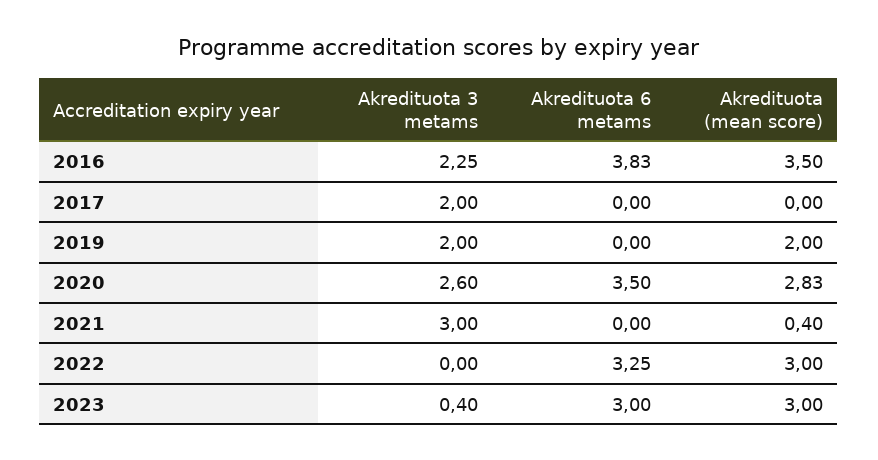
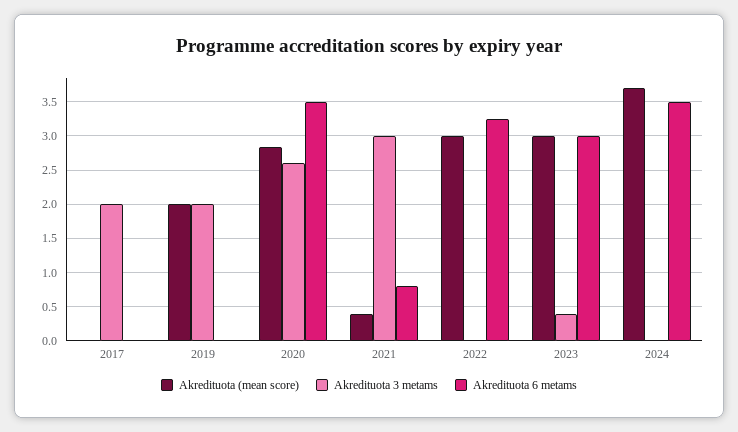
Akredituota 3 metams, 2016: 2.25 -> none
Akredituota 6 metams, 2016: 3.83 -> none
Akredituota (mean score), 2016: 3.5 -> none
Akredituota 6 metams, 2021: 0 -> 0.8
Akredituota (mean score), 2024: none -> 3.7
Akredituota 3 metams, 2024: none -> 0
Akredituota 6 metams, 2024: none -> 3.5

